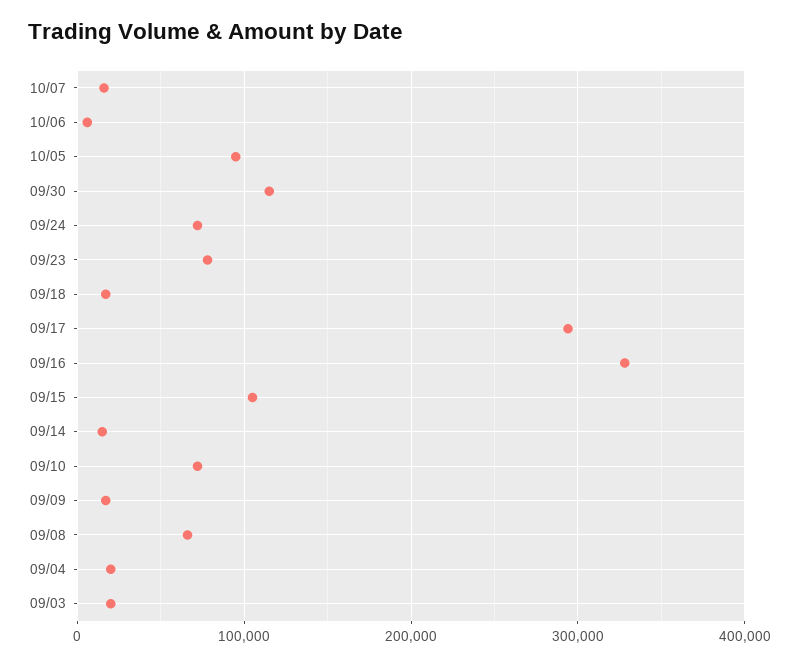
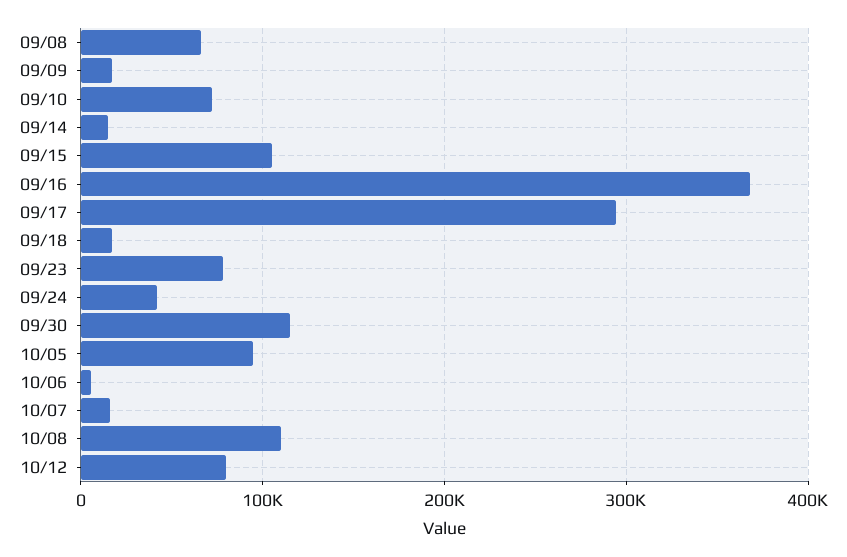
09/24: 70000 -> 40000
09/16: 330000 -> 370000
09/04: 20000 -> none
09/03: 20000 -> none
10/08: none -> 110000
10/12: none -> 80000

